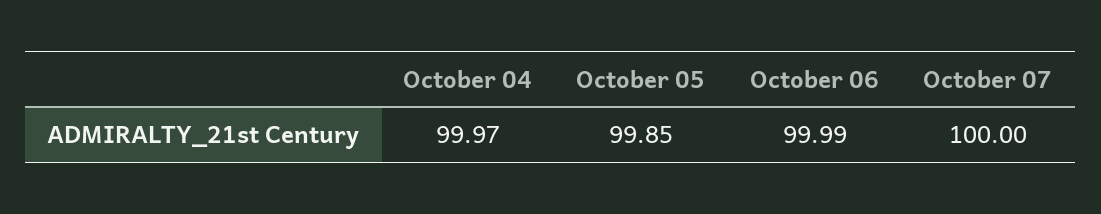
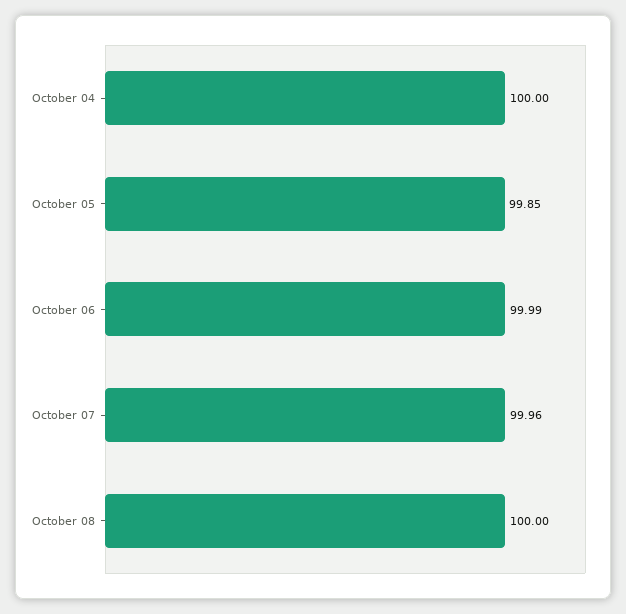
October 04: 99.97 -> 100
October 07: 100 -> 99.96
October 08: none -> 100

